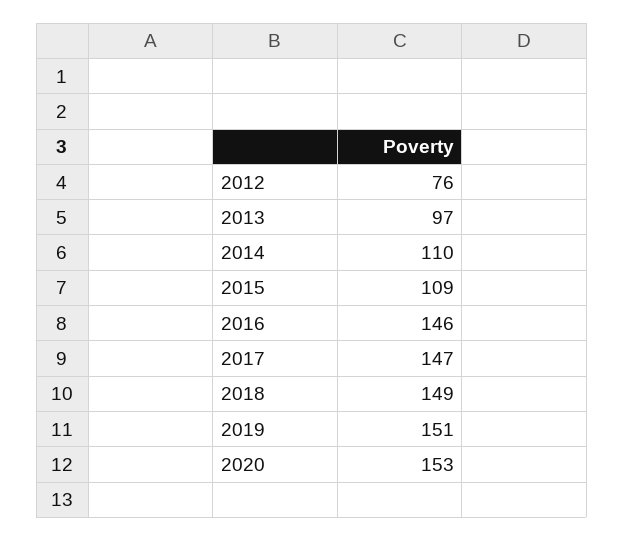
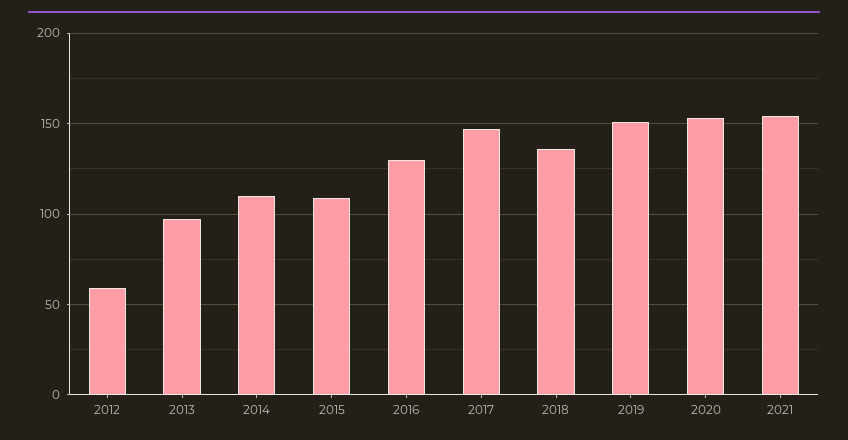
2012: 76 -> 60
2016: 146 -> 130
2018: 149 -> 135
2021: none -> 155

